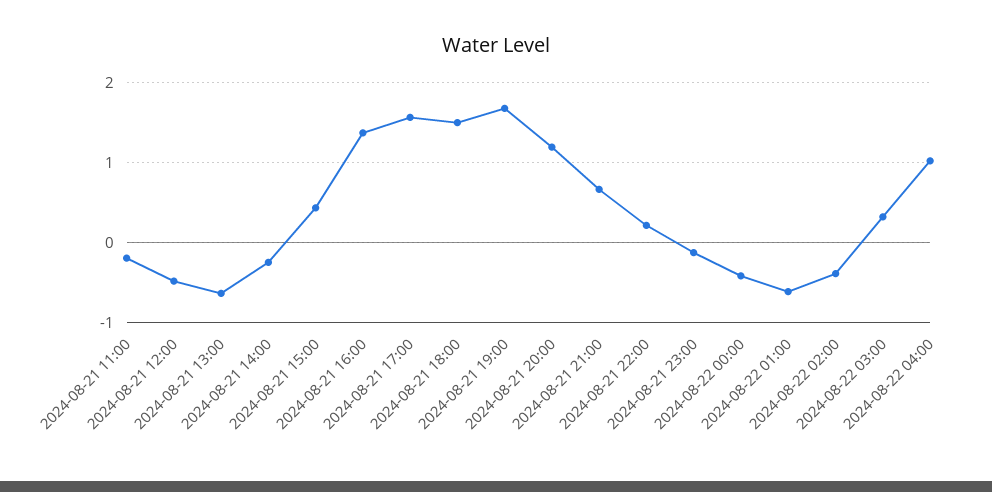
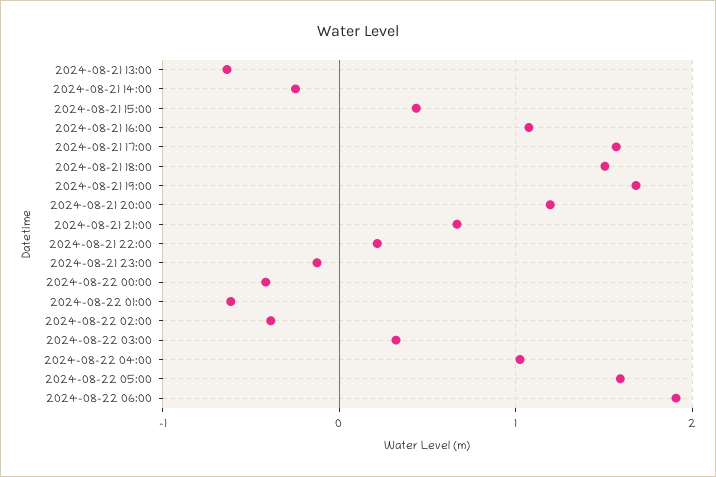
2024-08-21 11:00: -0.2 -> none
2024-08-21 12:00: -0.5 -> none
2024-08-21 16:00: 1.4 -> 1.1
2024-08-22 05:00: none -> 1.6
2024-08-22 06:00: none -> 1.9

